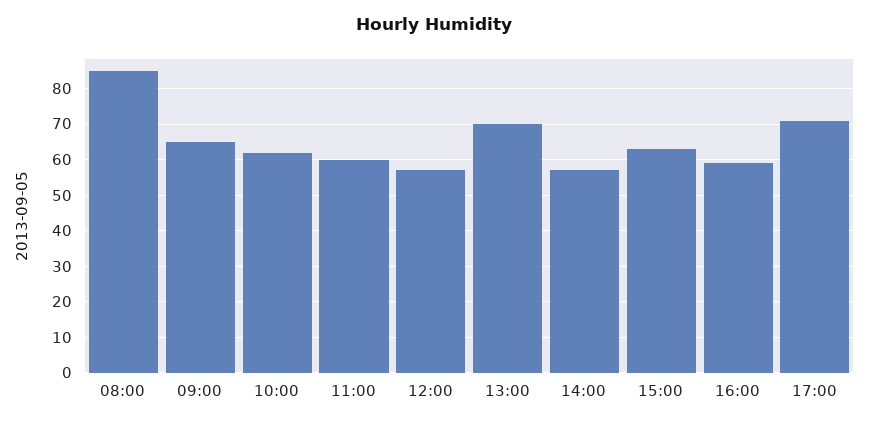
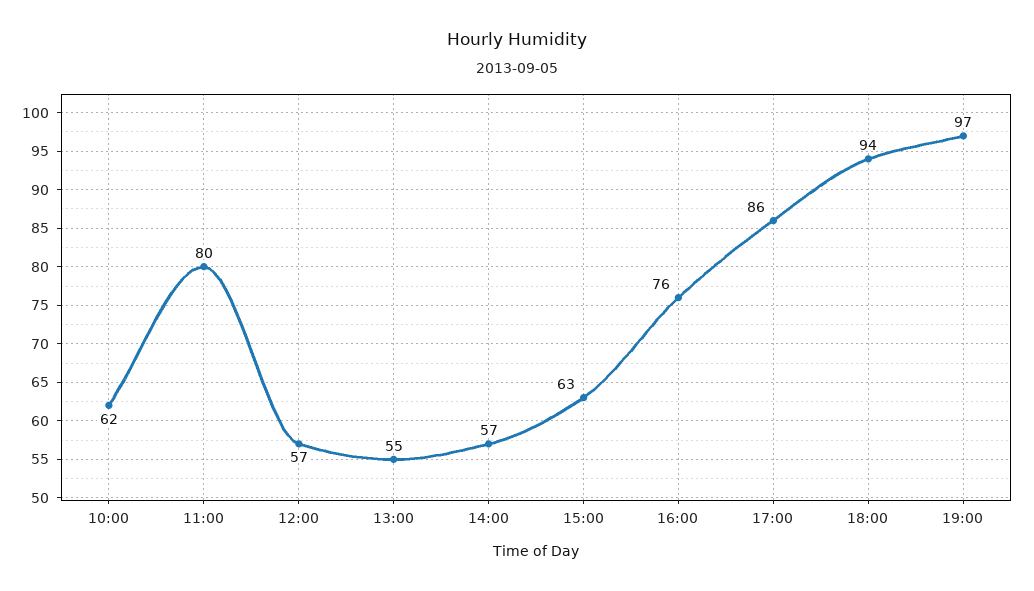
08:00: 85 -> none
09:00: 65 -> none
11:00: 60 -> 80
13:00: 70 -> 55
16:00: 60 -> 76
17:00: 70 -> 86
18:00: none -> 94
19:00: none -> 97

